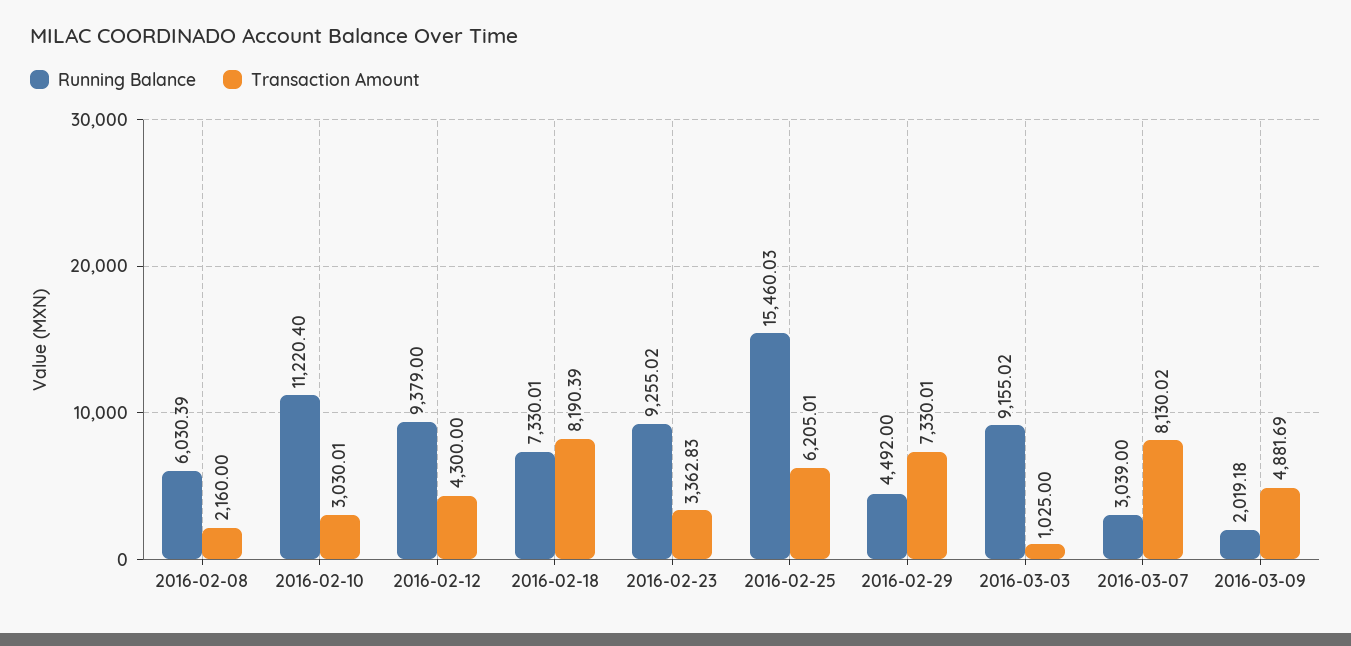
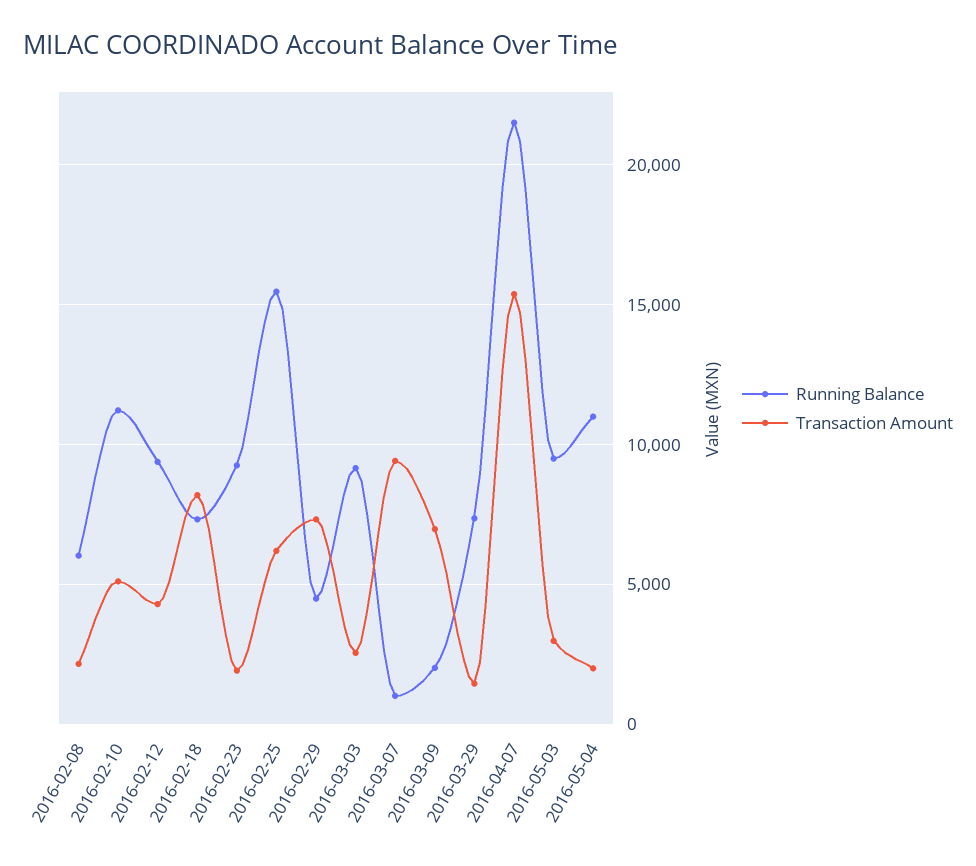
Transaction Amount, 2016-02-10: 3030.01 -> 5000
Transaction Amount, 2016-02-23: 3362.83 -> 2000
Transaction Amount, 2016-03-03: 1025 -> 2500
Running Balance, 2016-03-07: 3039 -> 1000
Transaction Amount, 2016-03-07: 8130.02 -> 9500
Transaction Amount, 2016-03-09: 4881.69 -> 7000
Running Balance, 2016-03-29: none -> 7500
Transaction Amount, 2016-03-29: none -> 1500
Running Balance, 2016-04-07: none -> 21500
Transaction Amount, 2016-04-07: none -> 15500
Running Balance, 2016-05-03: none -> 9500
Transaction Amount, 2016-05-03: none -> 3000
Running Balance, 2016-05-04: none -> 11000
Transaction Amount, 2016-05-04: none -> 2000

